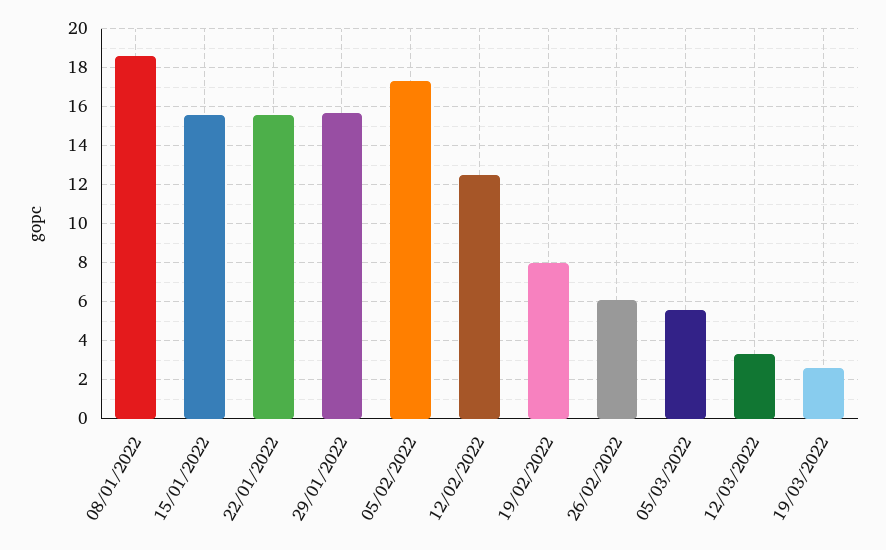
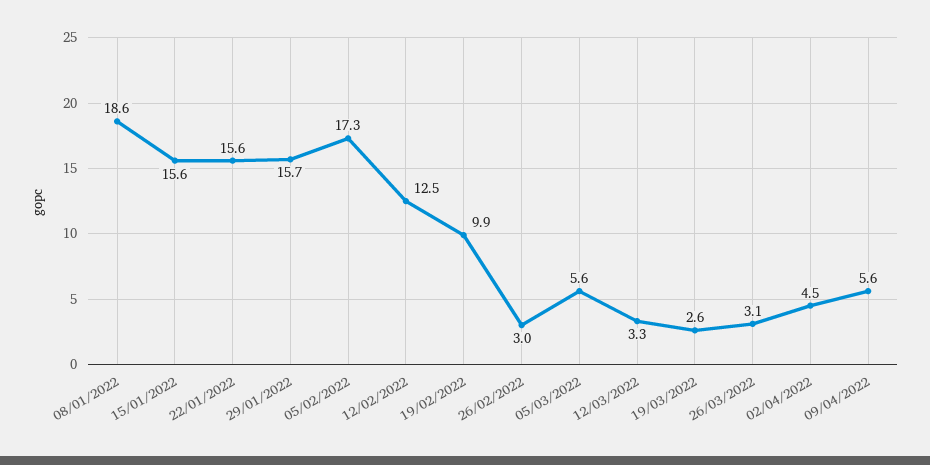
19/02/2022: 8 -> 9.9
26/02/2022: 6 -> 3
26/03/2022: none -> 3.1
02/04/2022: none -> 4.5
09/04/2022: none -> 5.6

